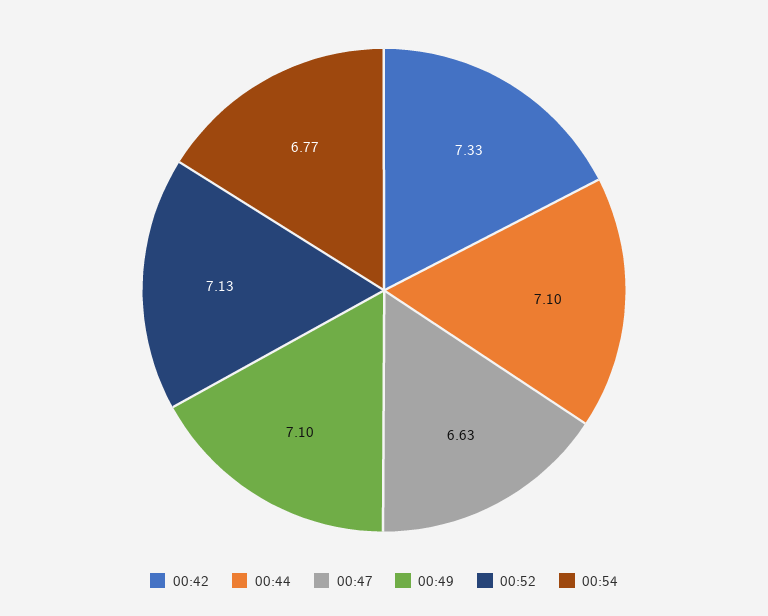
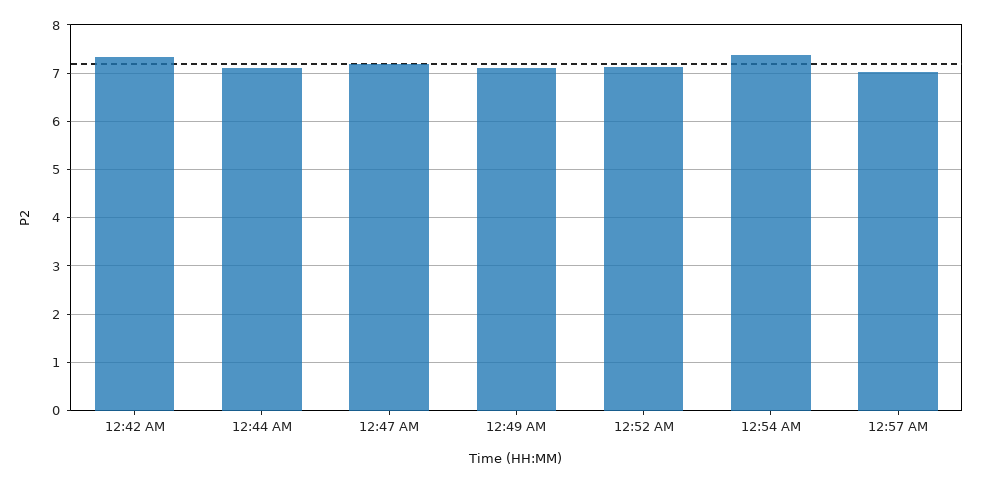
00:47: 6.63 -> 7.2
00:54: 6.77 -> 7.4
12:57 AM: none -> 7

